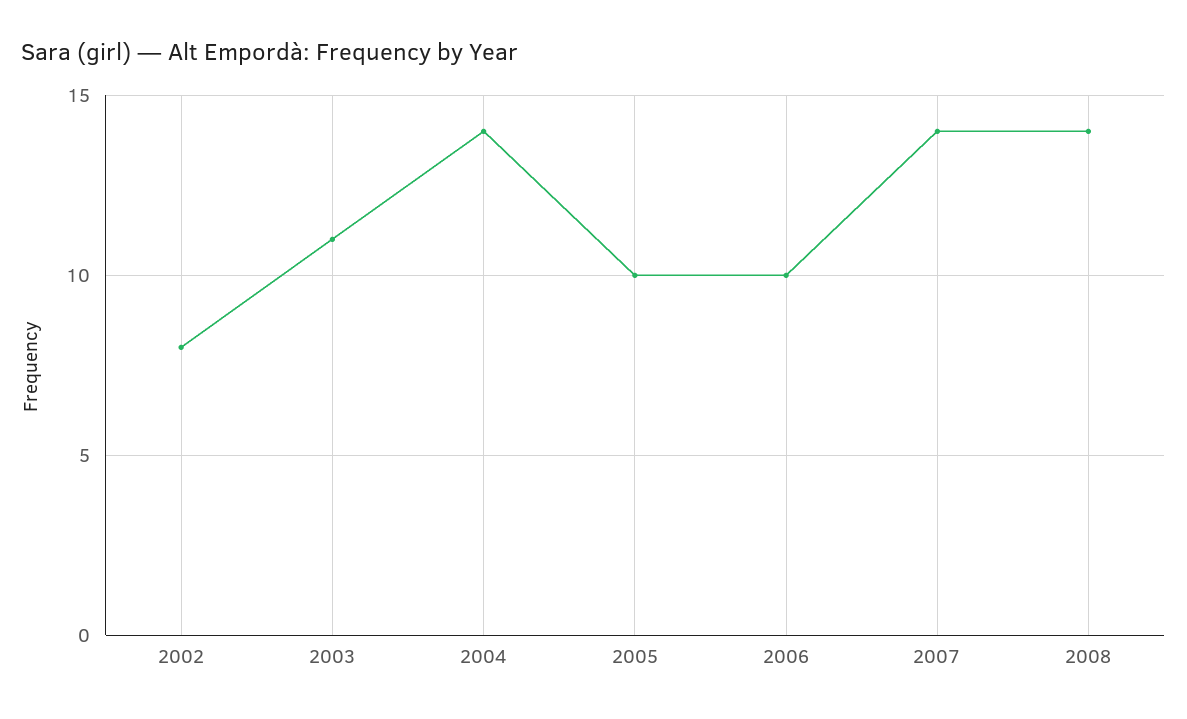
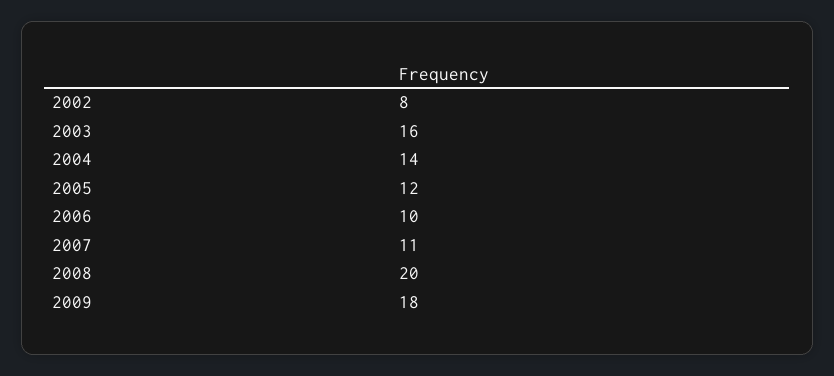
2003: 11 -> 16
2005: 10 -> 12
2007: 14 -> 11
2008: 14 -> 20
2009: none -> 18

